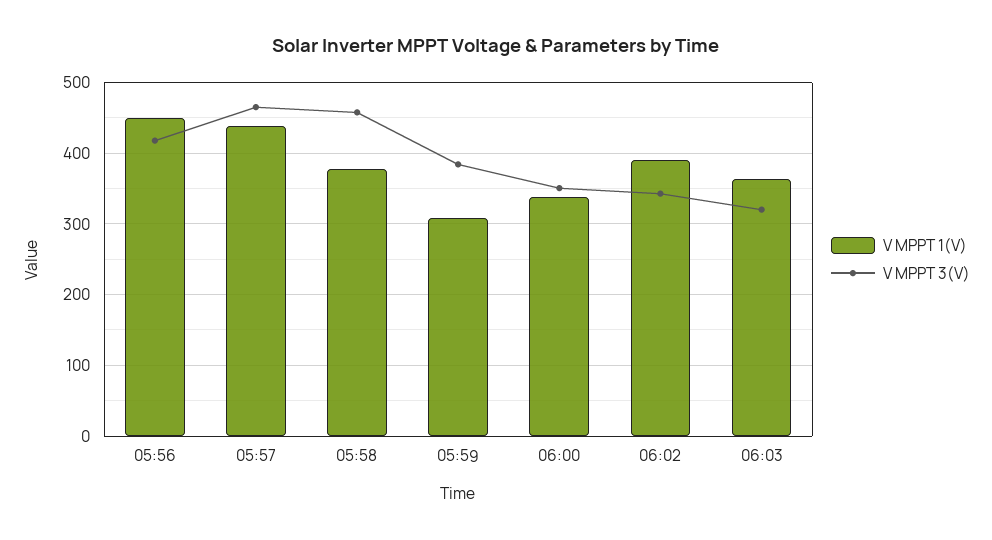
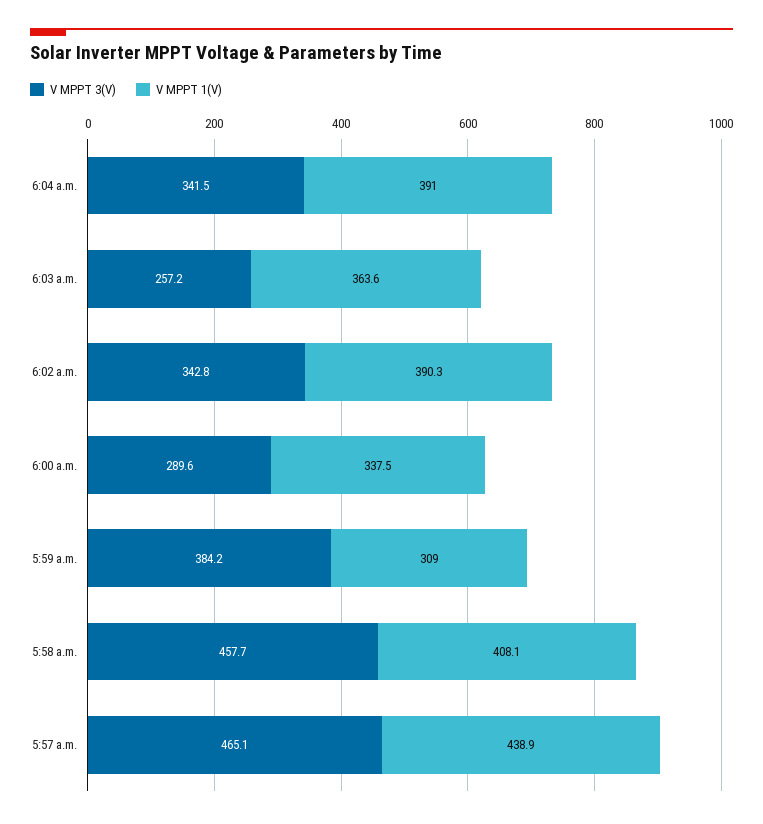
V MPPT 1(V), 05:56: 450 -> none
V MPPT 3(V), 05:56: 420 -> none
V MPPT 1(V), 05:58: 380 -> 408.1
V MPPT 3(V), 06:00: 350 -> 289.6
V MPPT 3(V), 06:03: 320 -> 257.2
V MPPT 3(V), 6:04 a.m.: none -> 341.5
V MPPT 1(V), 6:04 a.m.: none -> 391

